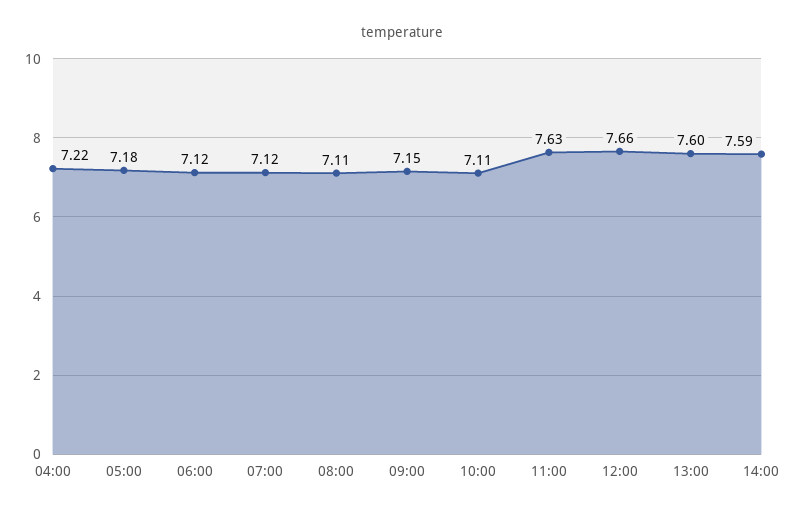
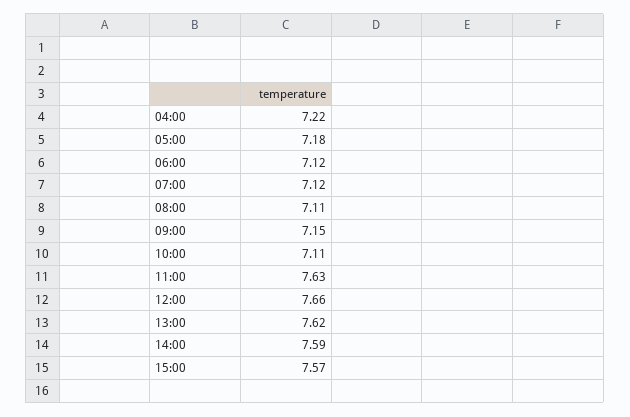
13:00: 7.6 -> 7.62
15:00: none -> 7.57

